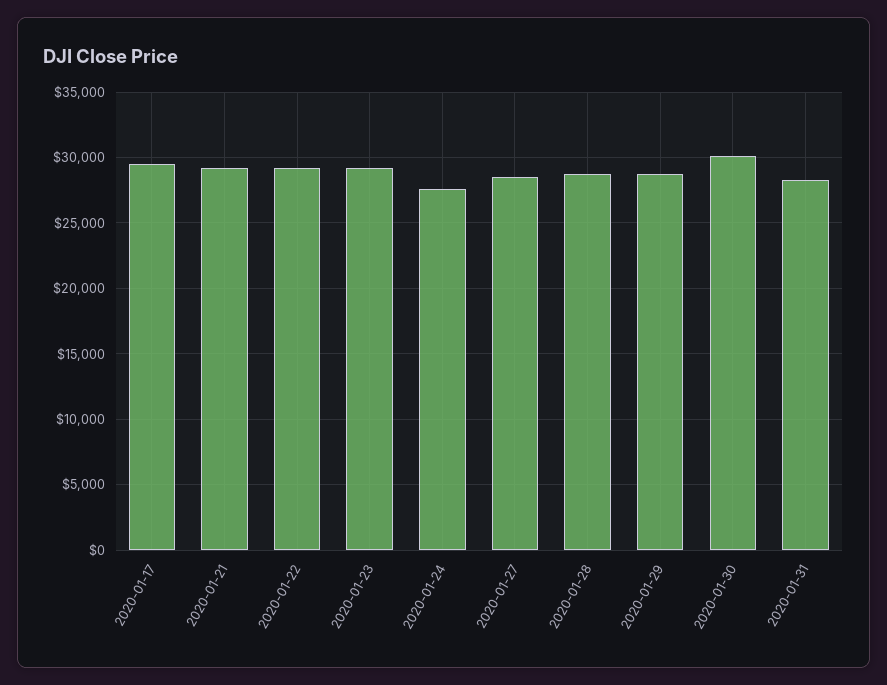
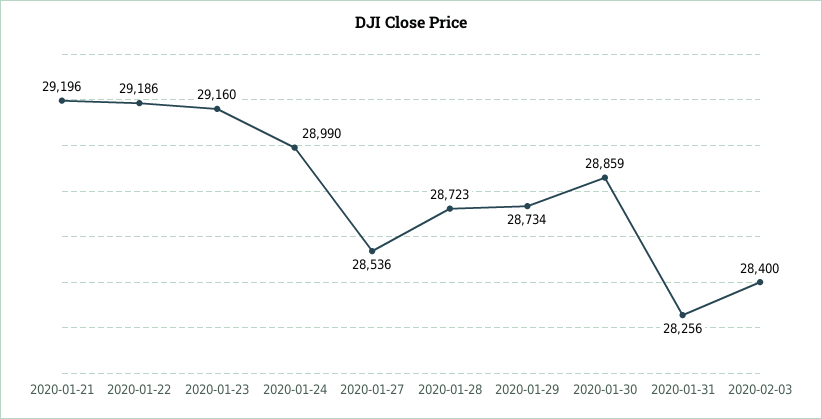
2020-01-17: 29500 -> none
2020-01-24: 27500 -> 28990
2020-01-30: 30000 -> 28859
2020-02-03: none -> 28400

